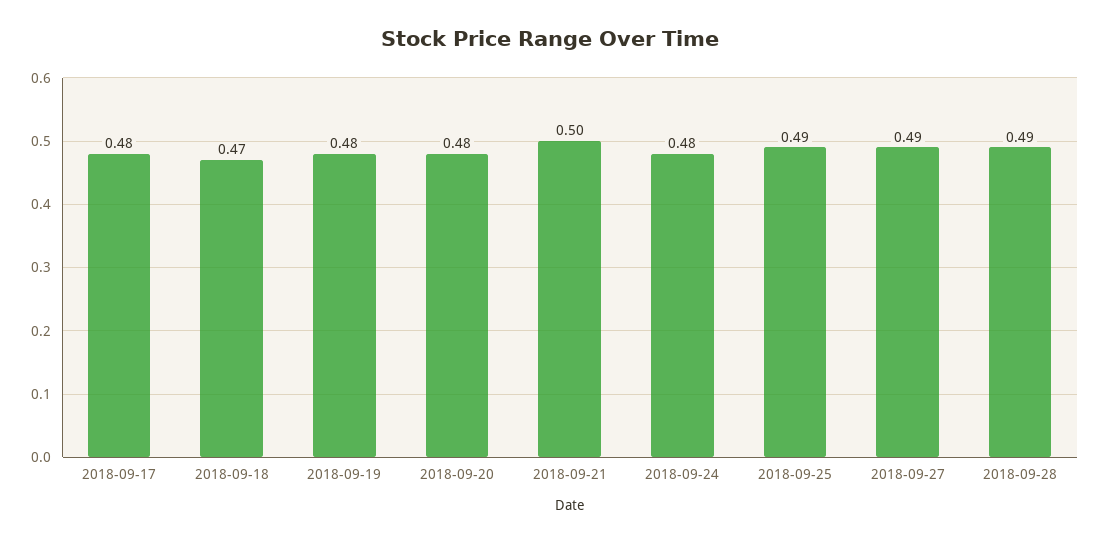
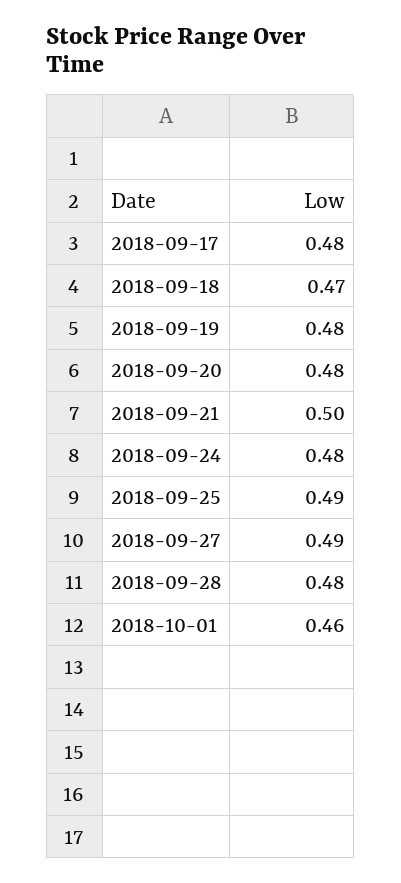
2018-09-28: 0.49 -> 0.48
2018-10-01: none -> 0.46

